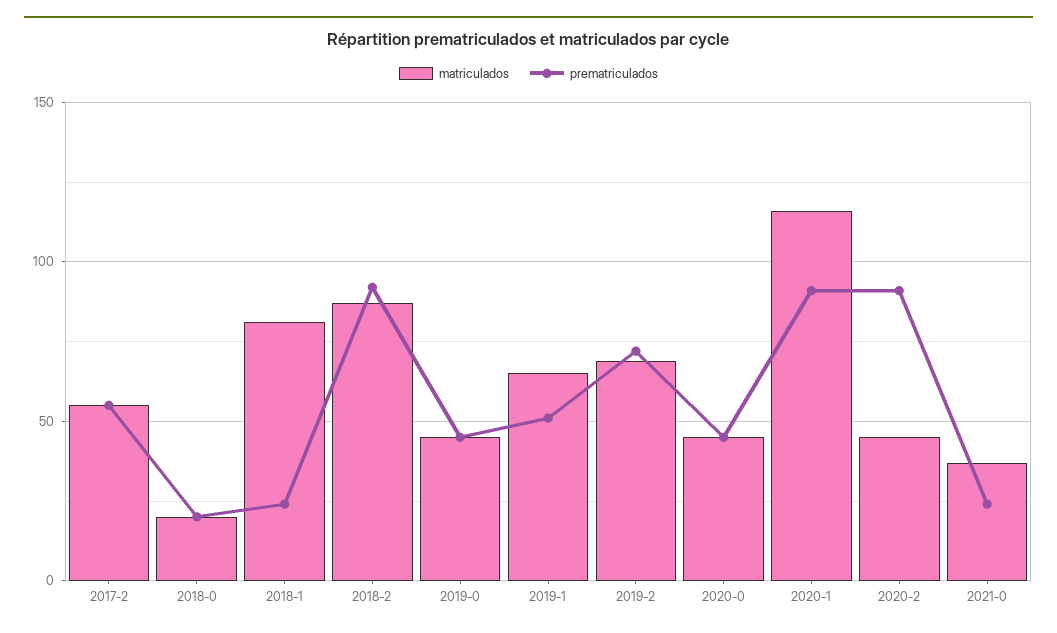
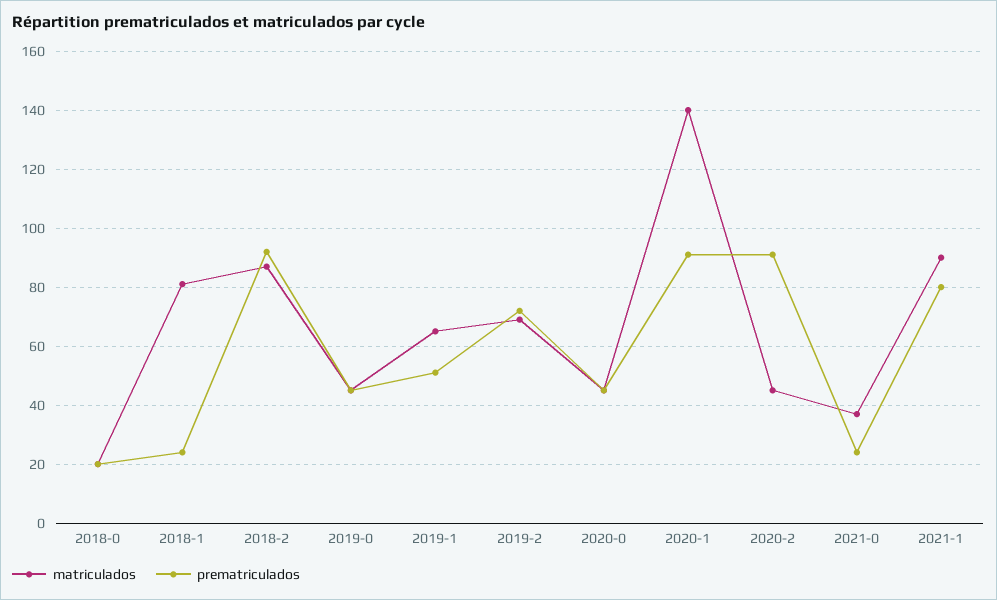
matriculados, 2017-2: 55 -> none
prematriculados, 2017-2: 55 -> none
matriculados, 2020-1: 115 -> 140
matriculados, 2021-1: none -> 90
prematriculados, 2021-1: none -> 80

